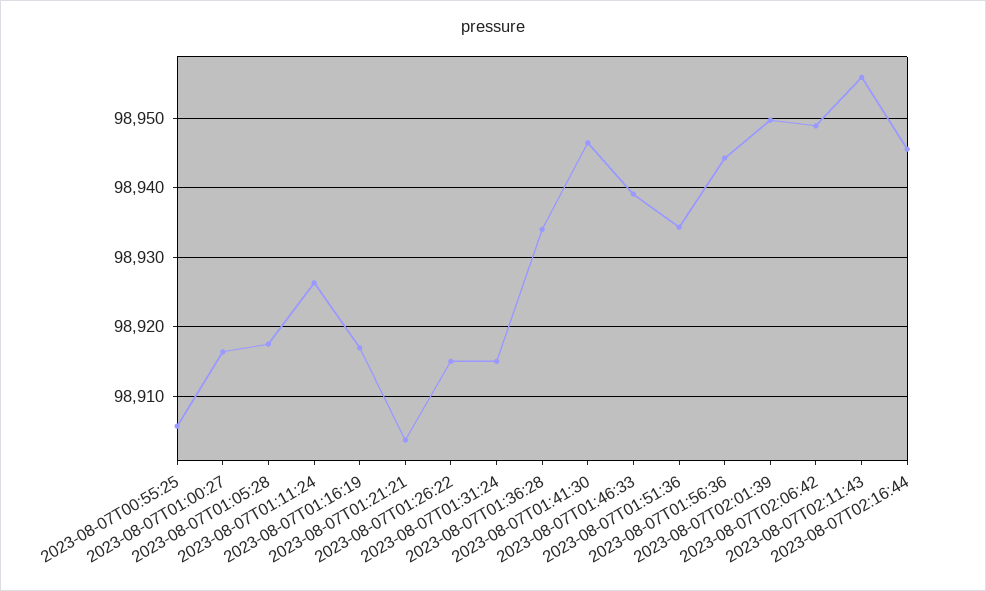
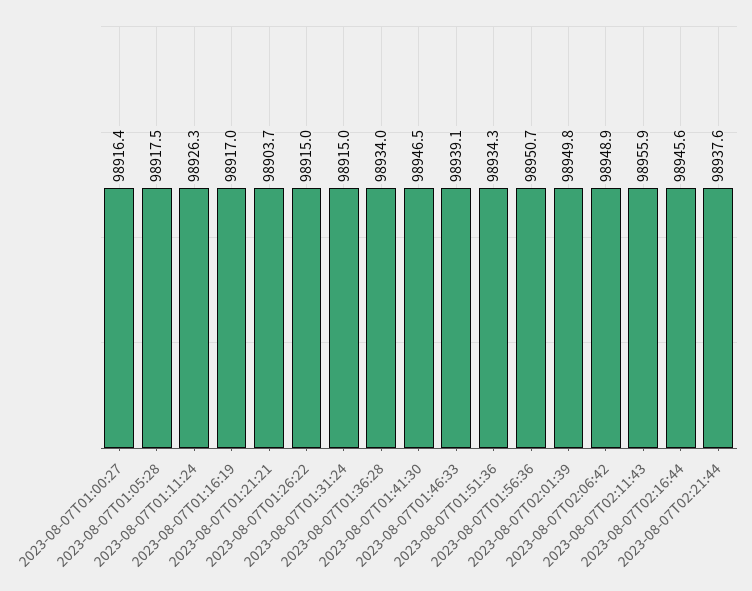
2023-08-07T00:55:25: 98906 -> none
2023-08-07T01:56:36: 98944 -> 98950.7
2023-08-07T02:21:44: none -> 98937.6

